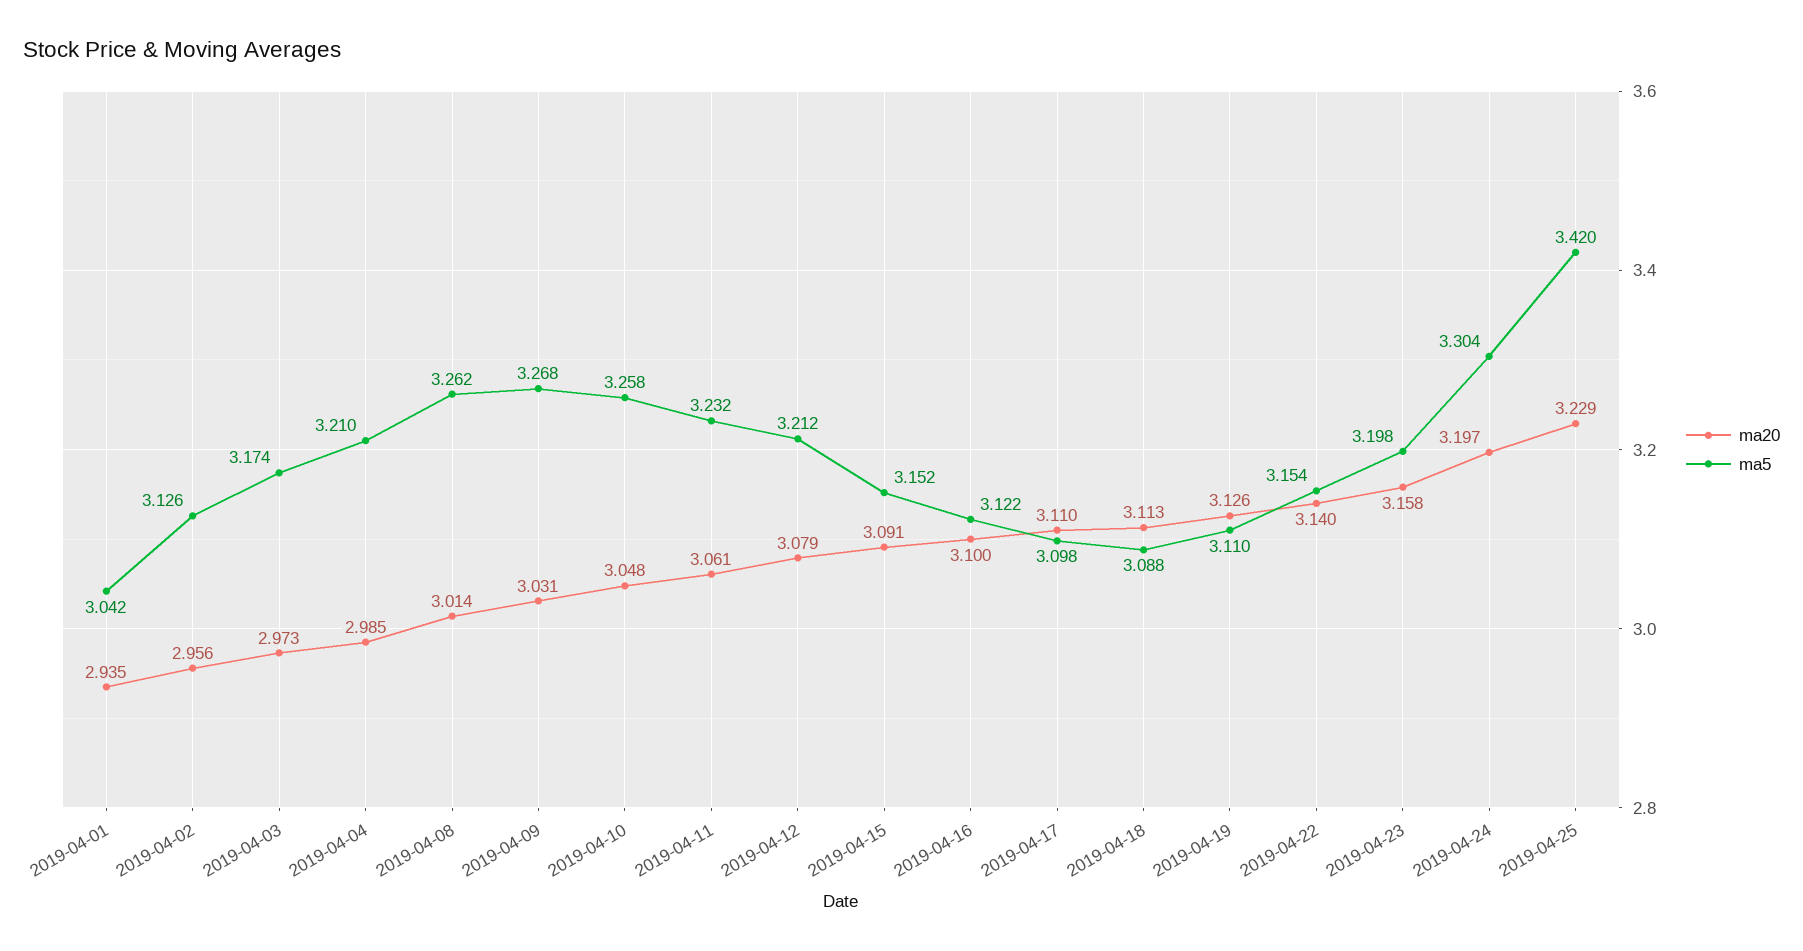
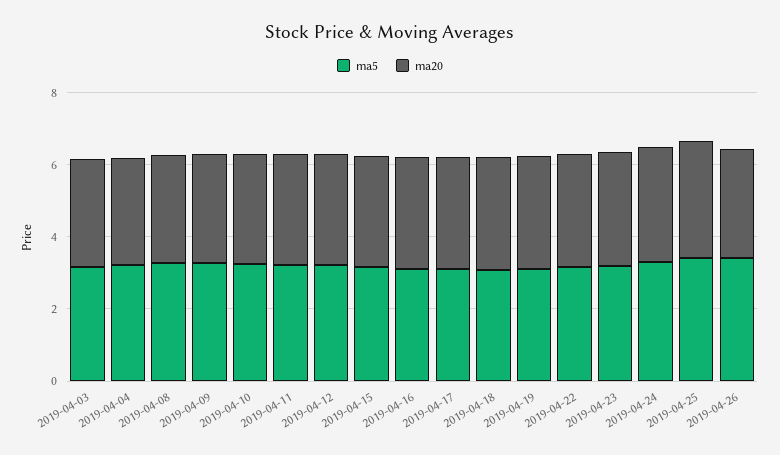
ma20, 2019-04-01: 2.935 -> none
ma5, 2019-04-01: 3.042 -> none
ma20, 2019-04-02: 2.956 -> none
ma5, 2019-04-02: 3.126 -> none
ma5, 2019-04-26: none -> 3.5
ma20, 2019-04-26: none -> 3

